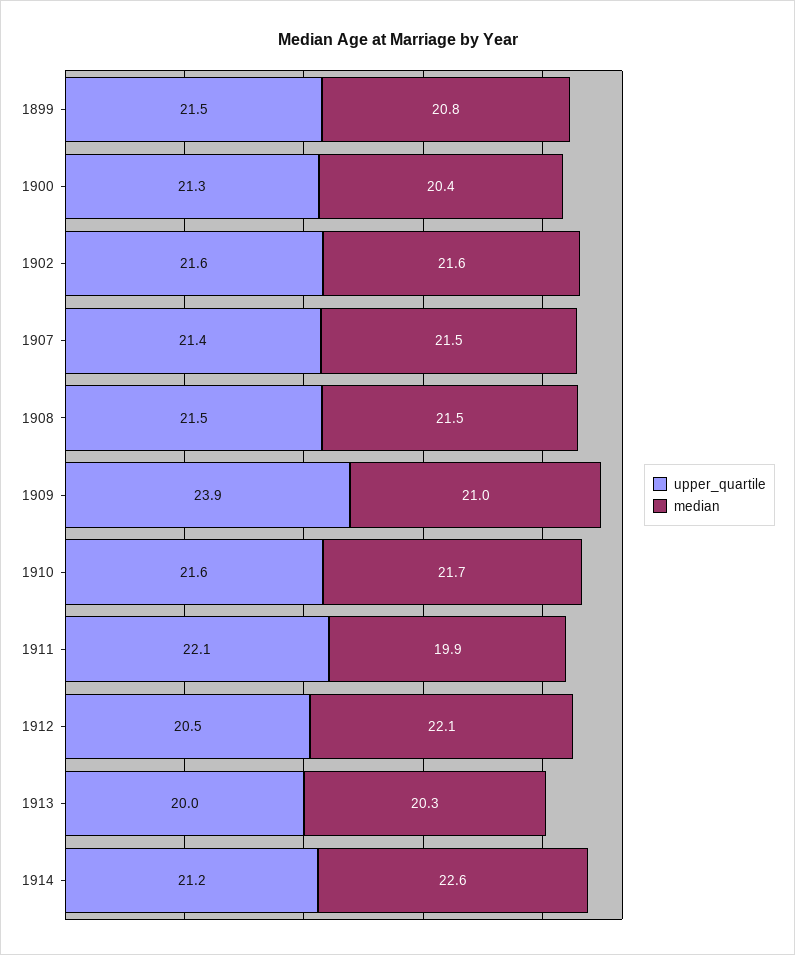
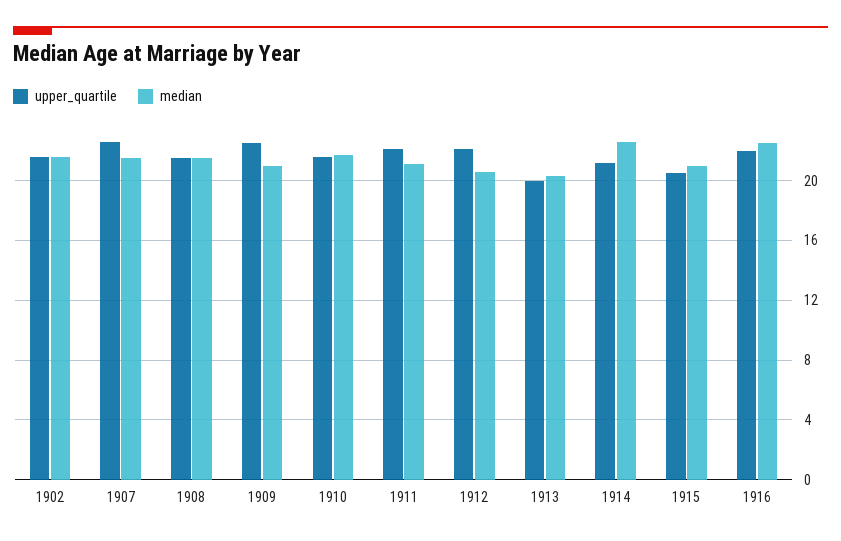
upper_quartile, 1899: 21.5 -> none
median, 1899: 20.8 -> none
upper_quartile, 1900: 21.3 -> none
median, 1900: 20.4 -> none
upper_quartile, 1907: 21.4 -> 22.5
upper_quartile, 1909: 23.9 -> 22.5
median, 1911: 19.9 -> 21
upper_quartile, 1912: 20.5 -> 22
median, 1912: 22.1 -> 20.5
upper_quartile, 1915: none -> 20.5
median, 1915: none -> 21
upper_quartile, 1916: none -> 22
median, 1916: none -> 22.5

